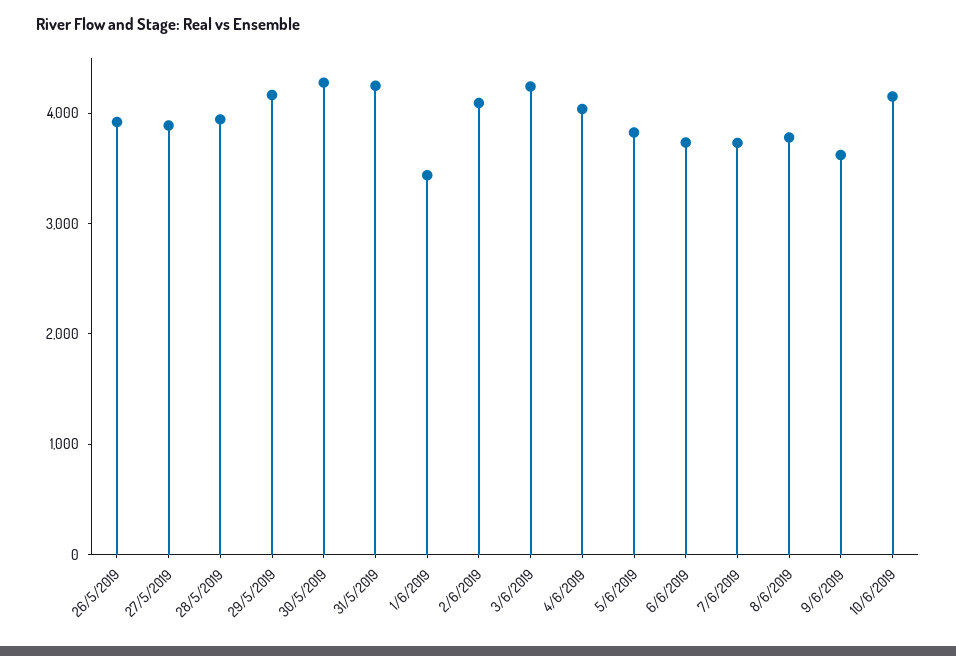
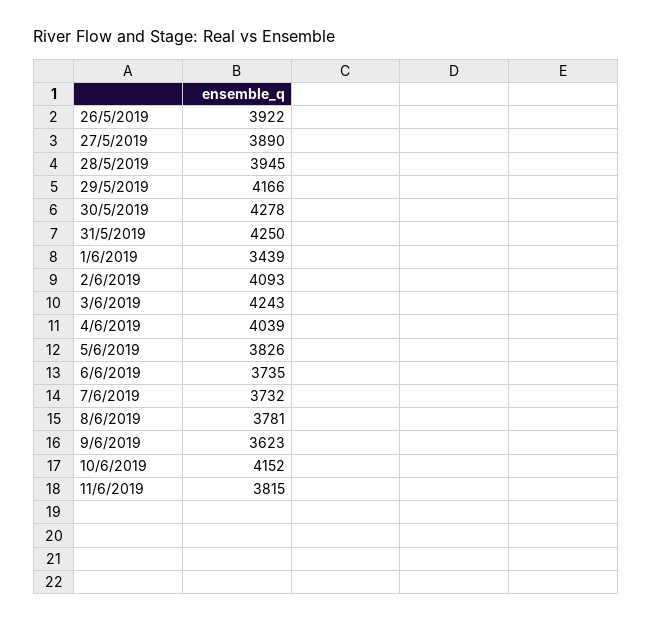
11/6/2019: none -> 3815

